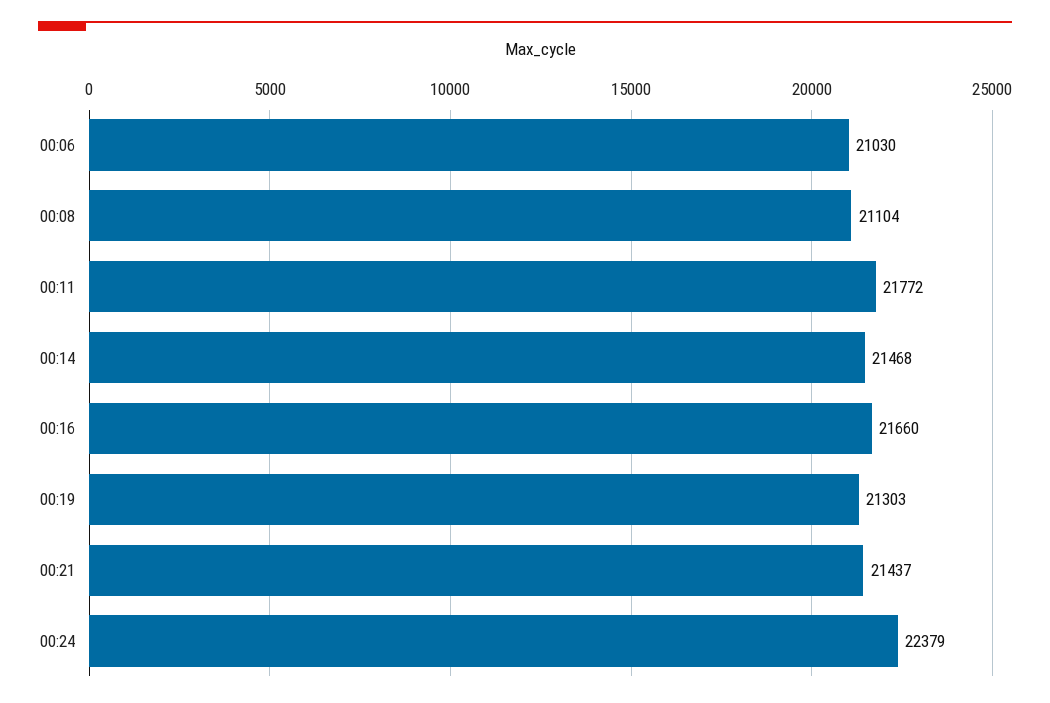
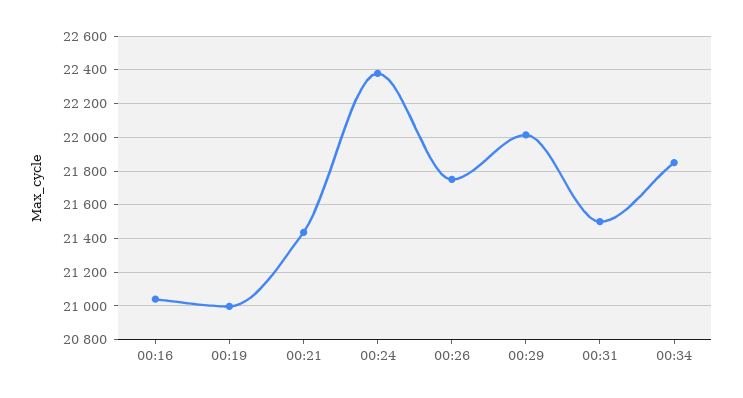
00:06: 21030 -> none
00:08: 21104 -> none
00:11: 21772 -> none
00:14: 21468 -> none
00:16: 21660 -> 21050
00:19: 21303 -> 21000
00:26: none -> 21750
00:29: none -> 22000
00:31: none -> 21500
00:34: none -> 21850

